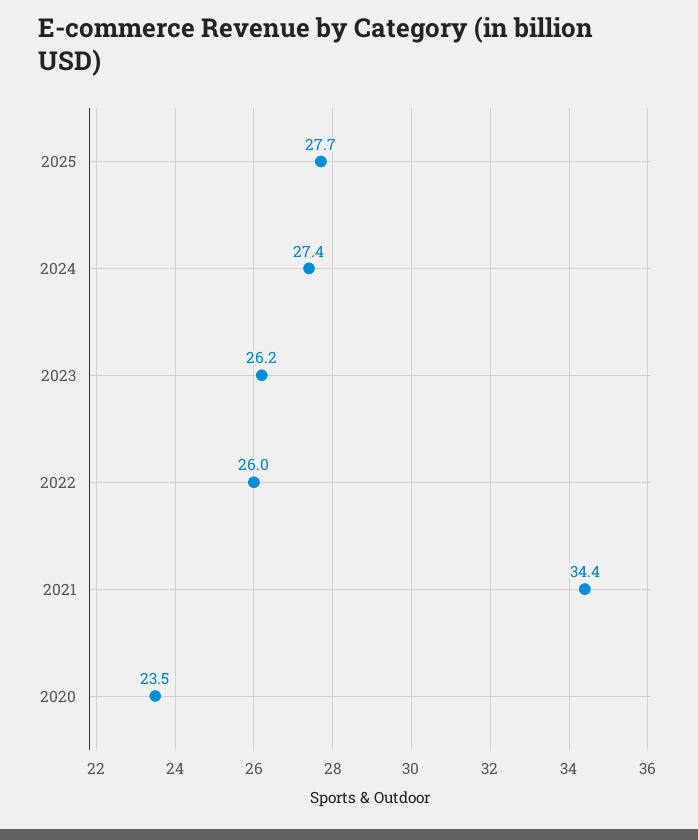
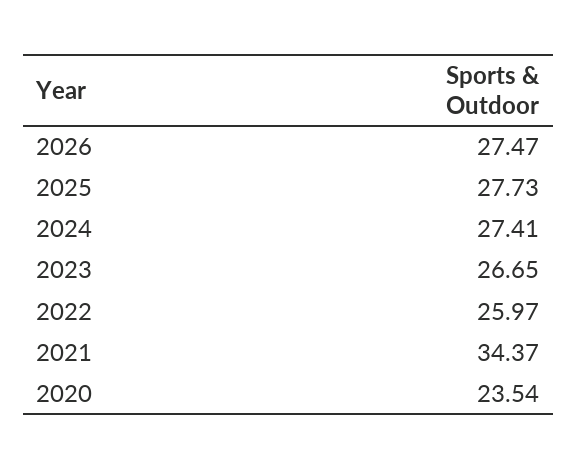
2023: 26.2 -> 26.65
2026: none -> 27.47

